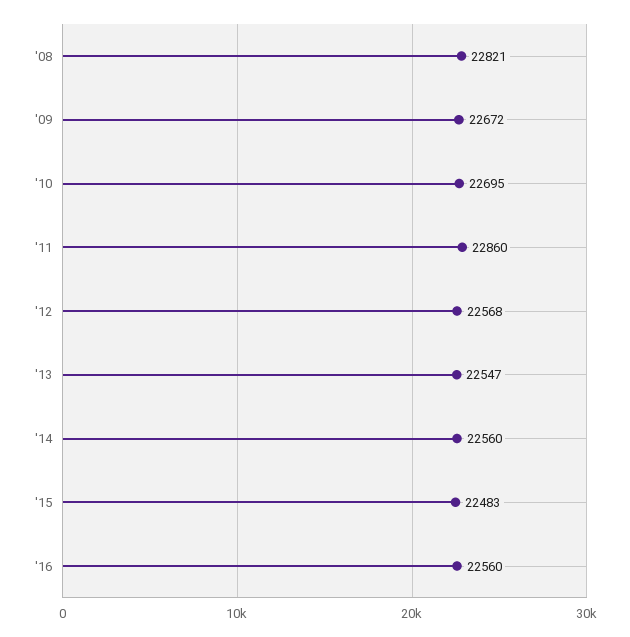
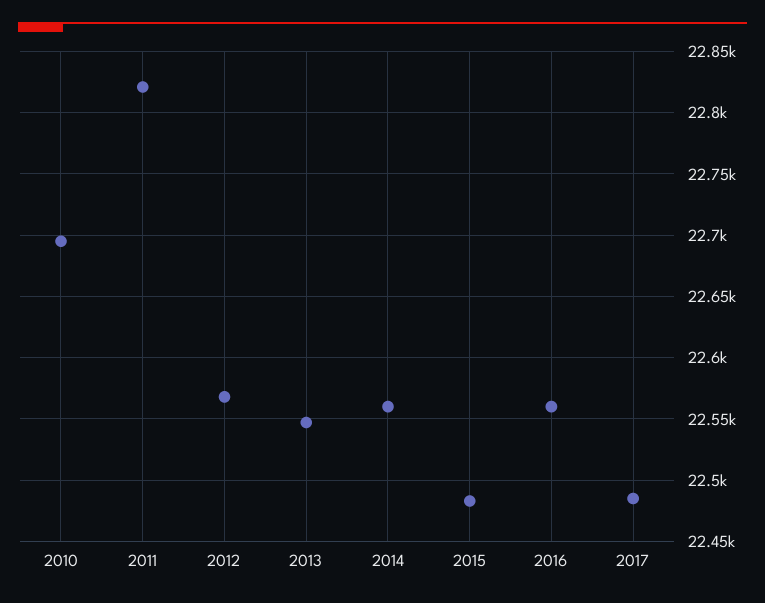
'08: 22821 -> none
'09: 22672 -> none
'11: 22860 -> 22820
2017: none -> 22485

